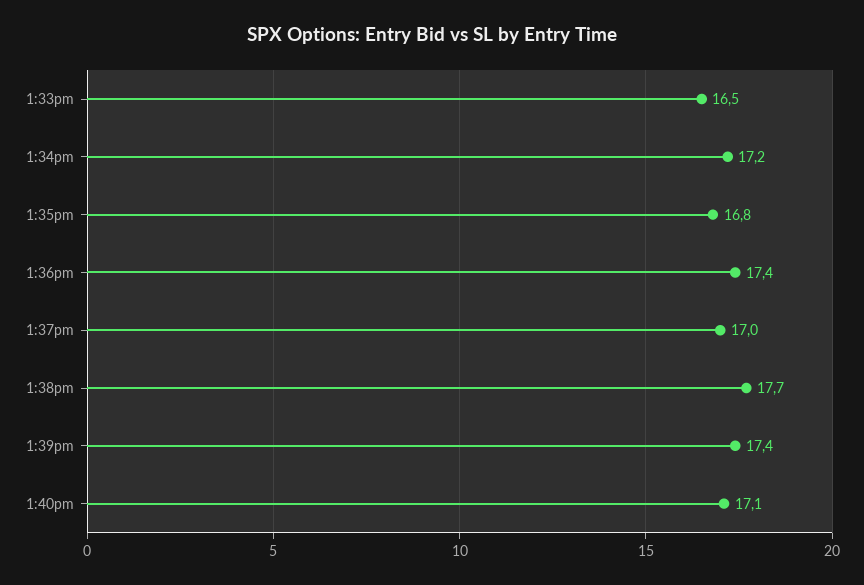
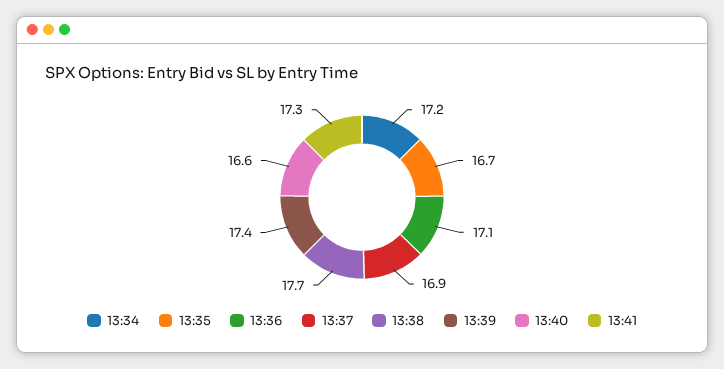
1:33pm: 16.5 -> none
1:35pm: 16.8 -> 16.7
1:36pm: 17.4 -> 17.1
1:37pm: 17 -> 16.9
1:40pm: 17.1 -> 16.6
13:41: none -> 17.3

